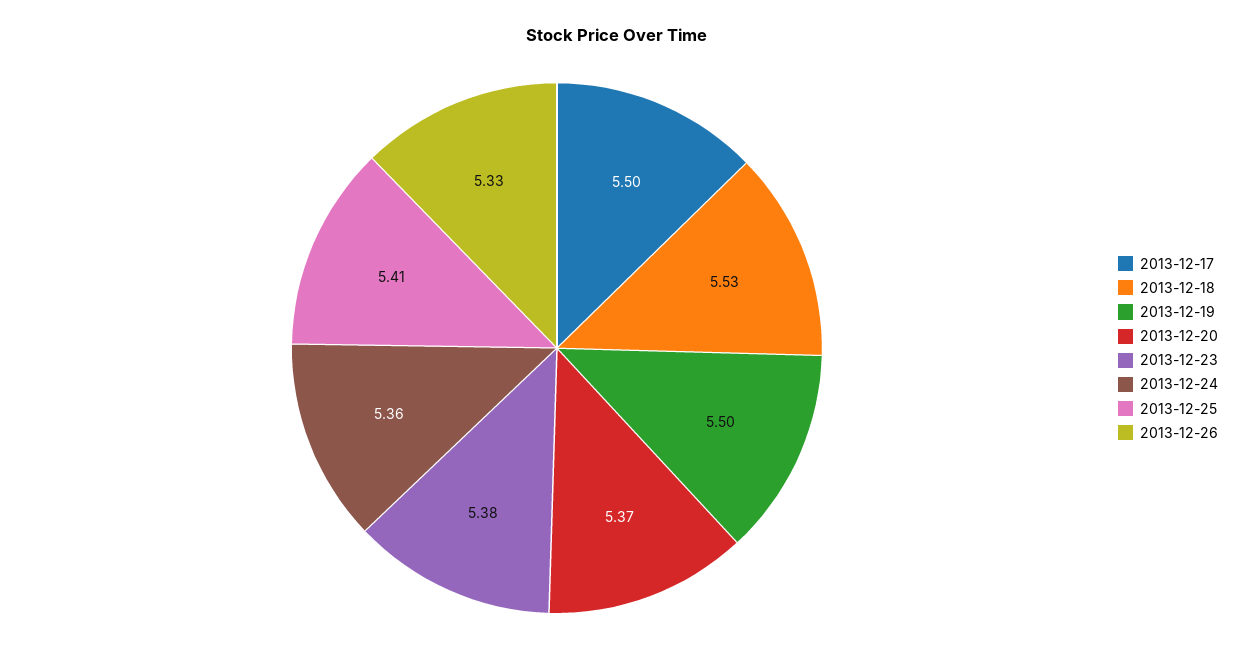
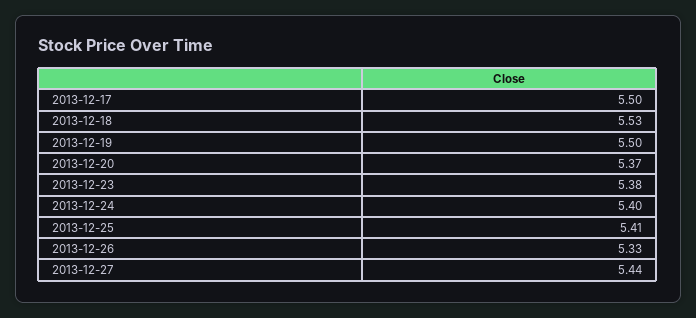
2013-12-24: 5.36 -> 5.4
2013-12-27: none -> 5.44

